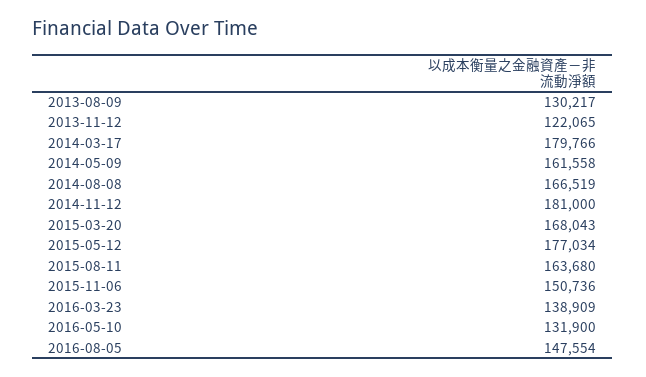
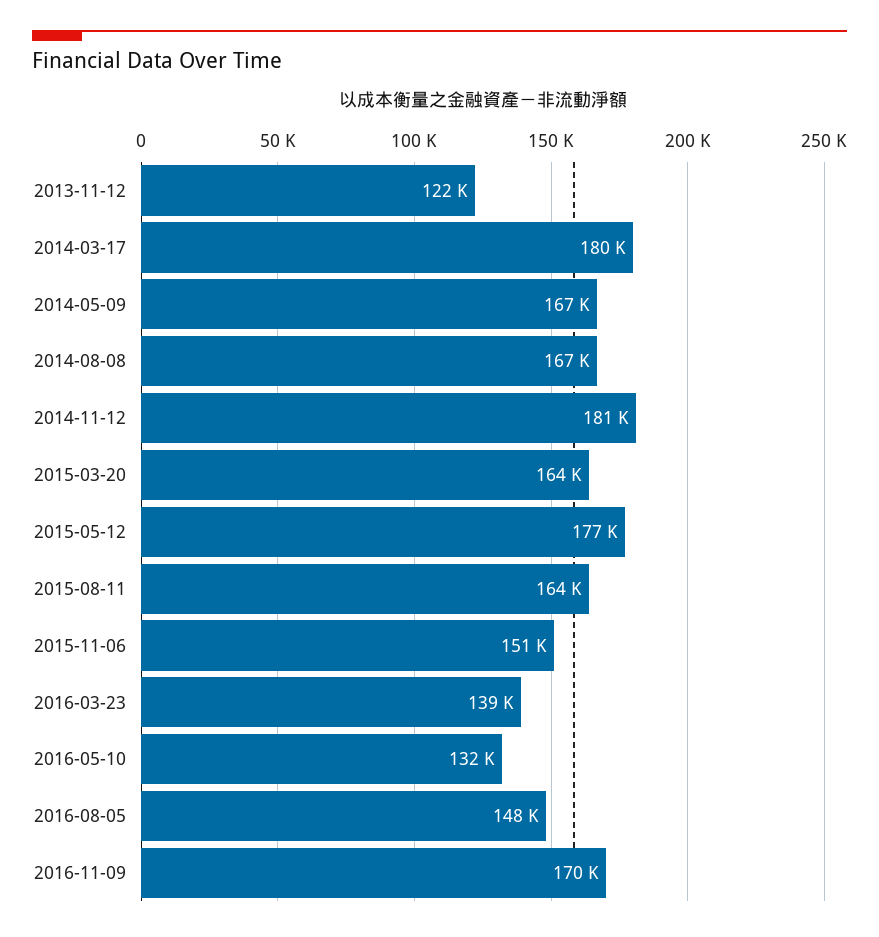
2013-08-09: 130217 -> none
2014-05-09: 161558 -> 167000
2015-03-20: 168043 -> 164000
2016-11-09: none -> 170000

